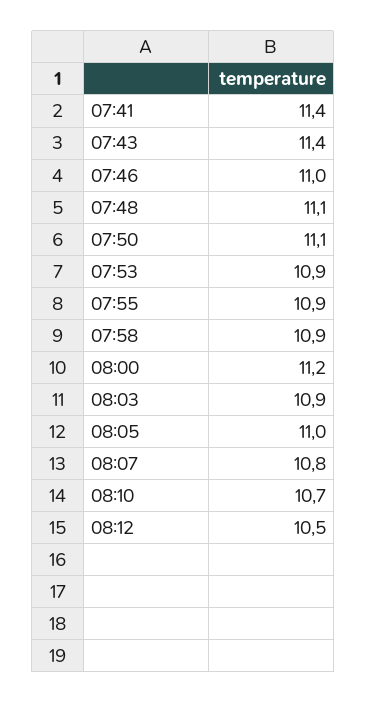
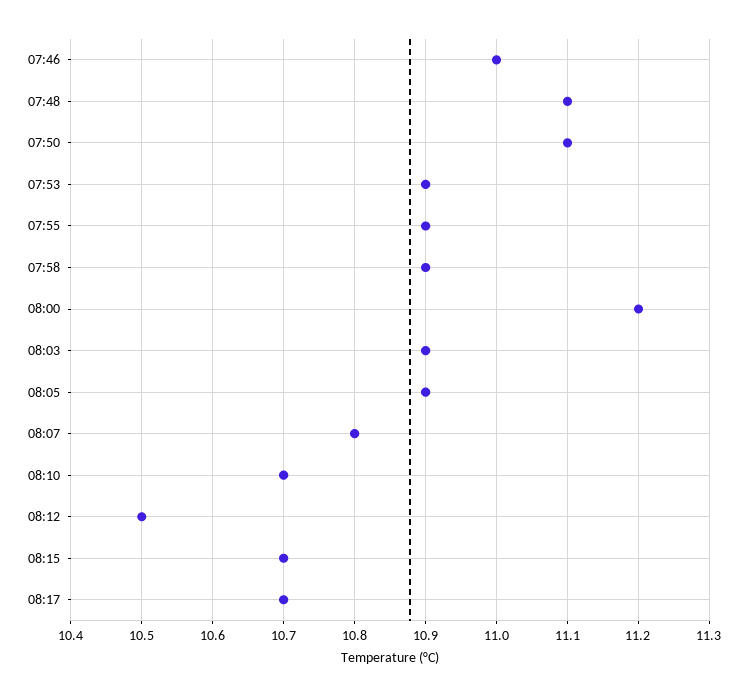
07:41: 11.4 -> none
07:43: 11.4 -> none
08:05: 11 -> 10.9
08:15: none -> 10.7
08:17: none -> 10.7

